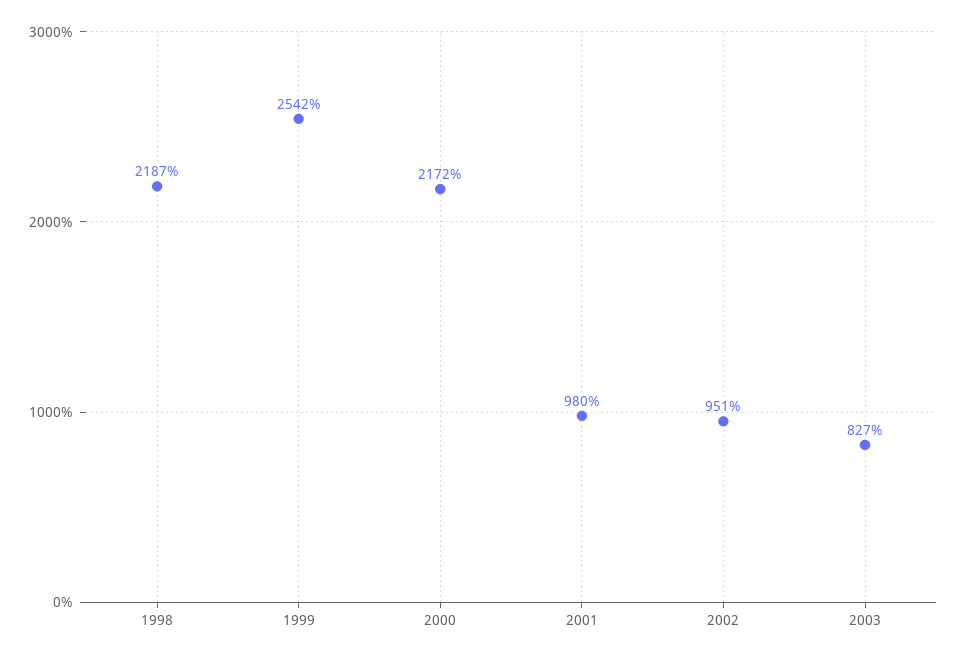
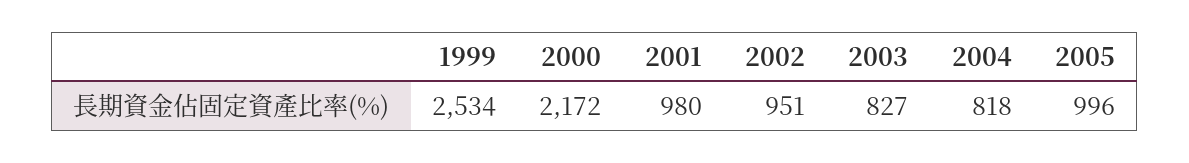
1998: 2187 -> none
1999: 2542 -> 2534
2004: none -> 818
2005: none -> 996

